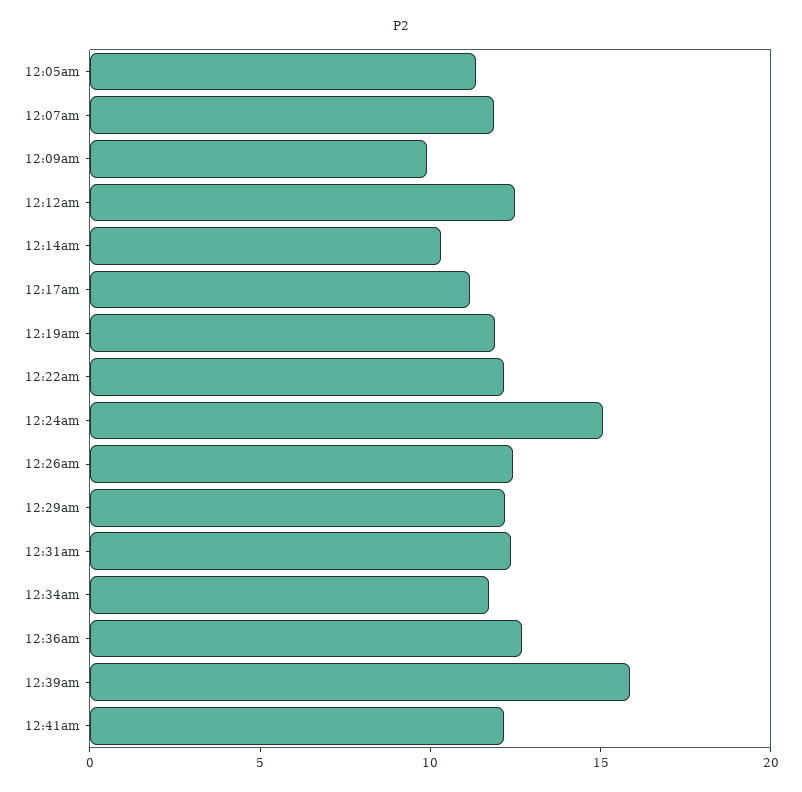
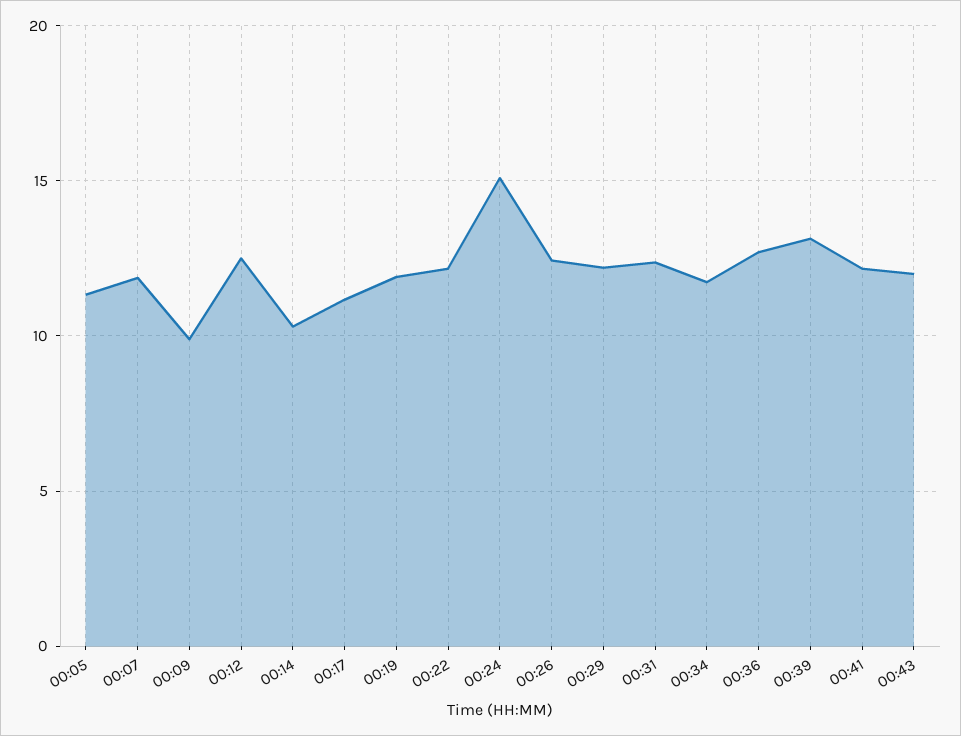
12:39am: 16 -> 13
00:43: none -> 12

